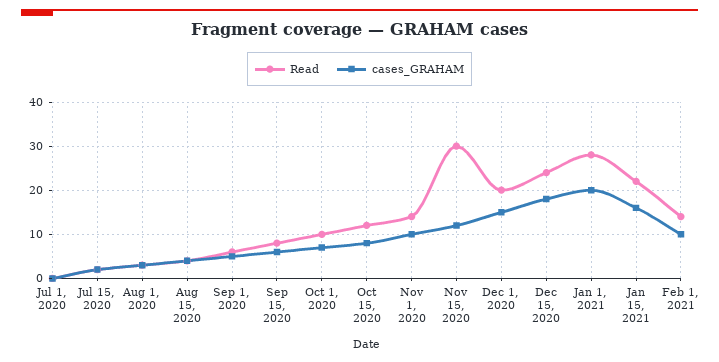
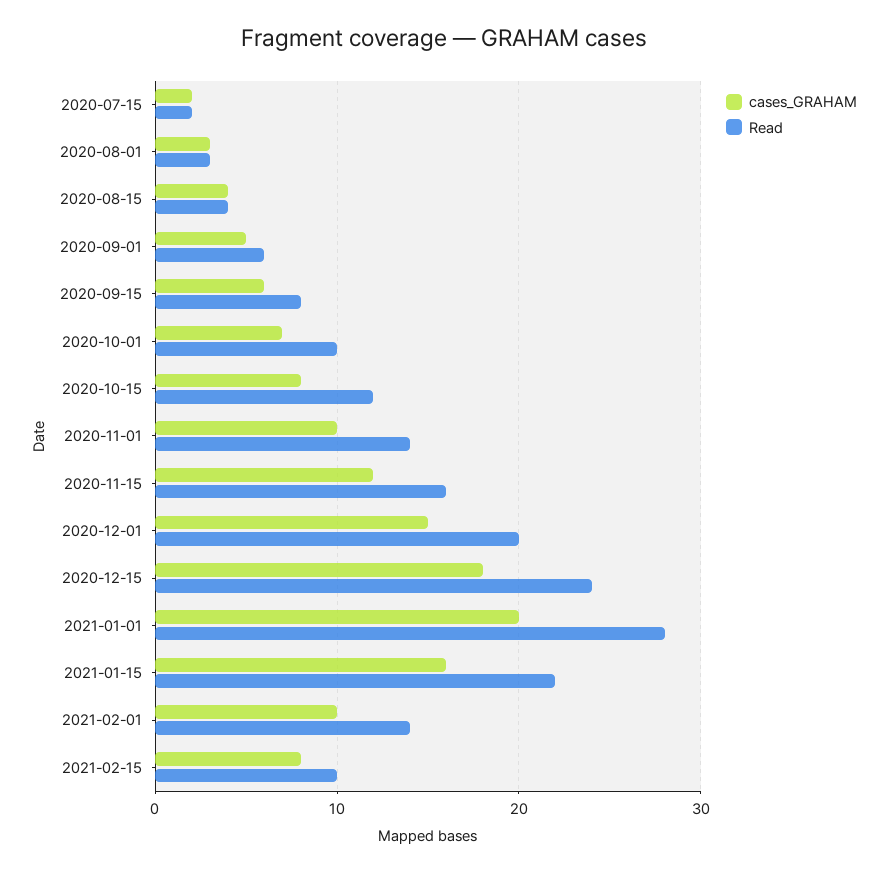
Read, Jul 1, 2020: 0 -> none
cases_GRAHAM, Jul 1, 2020: 0 -> none
Read, Nov 15, 2020: 30 -> 16
cases_GRAHAM, 2021-02-15: none -> 8
Read, 2021-02-15: none -> 10

